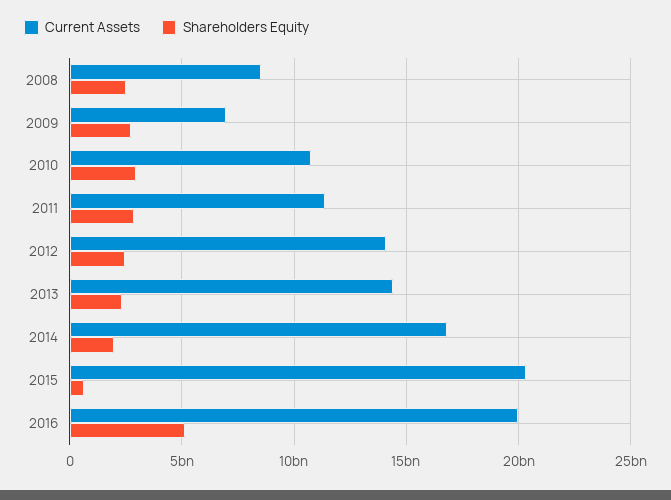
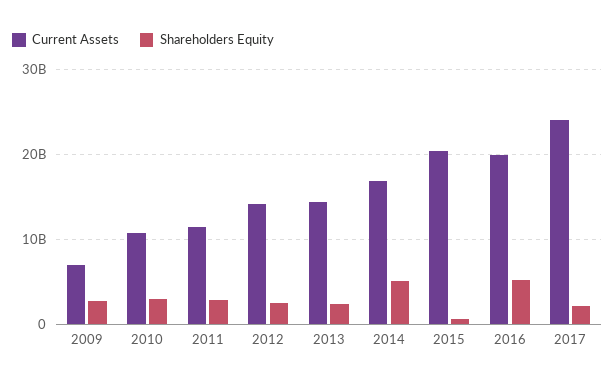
Current Assets, 2008: 8500000000 -> none
Shareholders Equity, 2008: 2500000000 -> none
Shareholders Equity, 2014: 2000000000 -> 5000000000
Current Assets, 2017: none -> 24000000000
Shareholders Equity, 2017: none -> 2000000000

